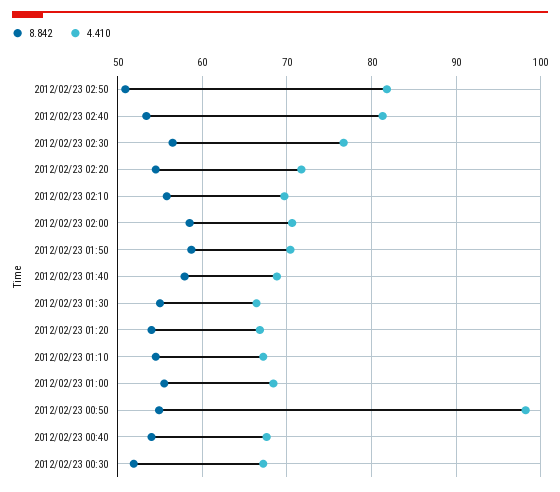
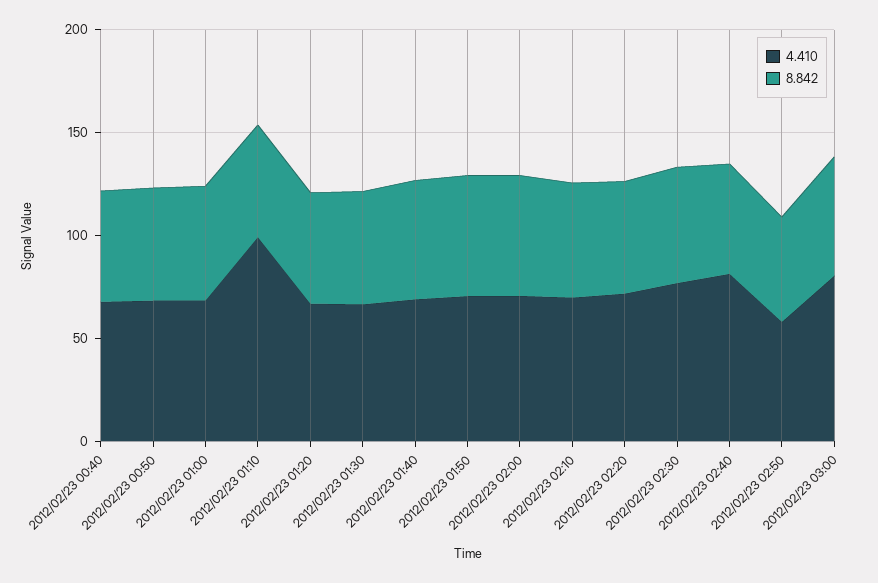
4.410, 2012/02/23 02:50: 82 -> 60
4.410, 2012/02/23 01:10: 67 -> 100
4.410, 2012/02/23 00:50: 98 -> 70
8.842, 2012/02/23 00:30: 52 -> none
4.410, 2012/02/23 00:30: 67 -> none
4.410, 2012/02/23 03:00: none -> 80
8.842, 2012/02/23 03:00: none -> 60

